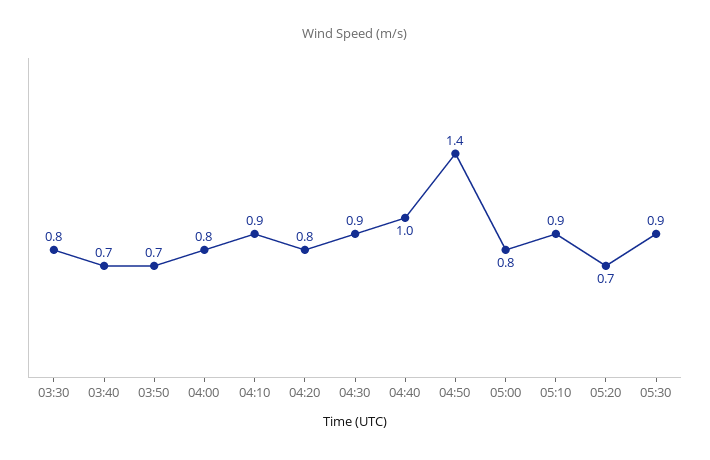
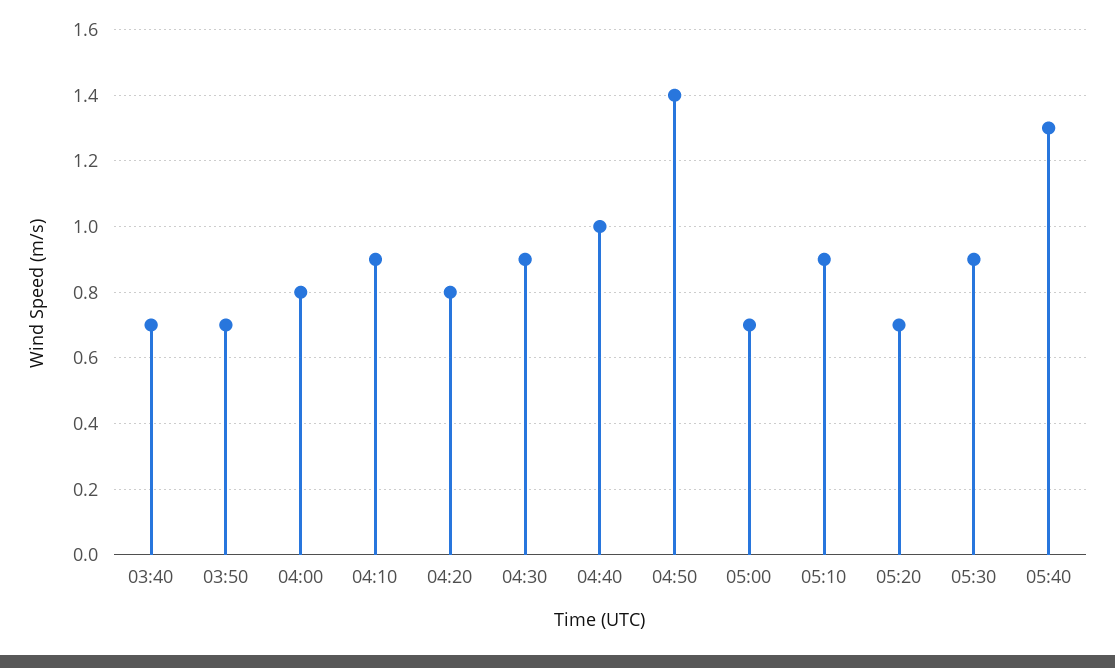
03:30: 0.8 -> none
05:00: 0.8 -> 0.7
05:40: none -> 1.3

